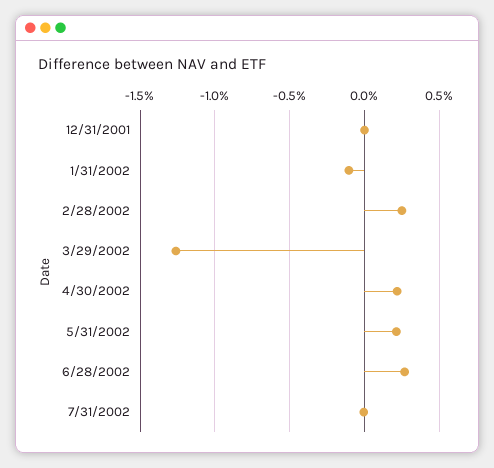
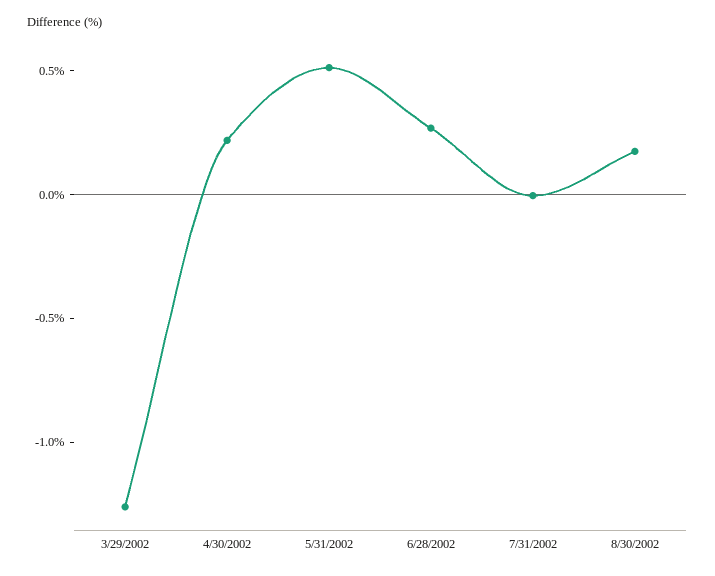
12/31/2001: 0 -> none
1/31/2002: -0.1 -> none
2/28/2002: 0.25 -> none
5/31/2002: 0.2 -> 0.5
8/30/2002: none -> 0.2

